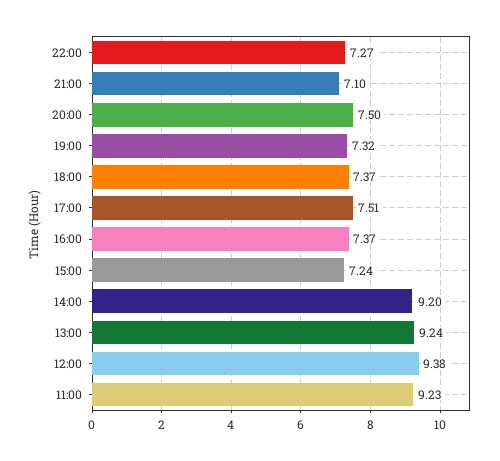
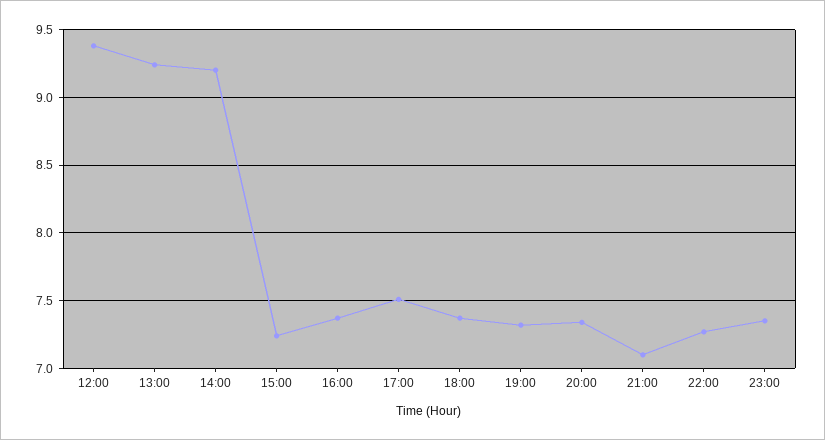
20:00: 7.5 -> 7.35
11:00: 9.23 -> none
23:00: none -> 7.35

